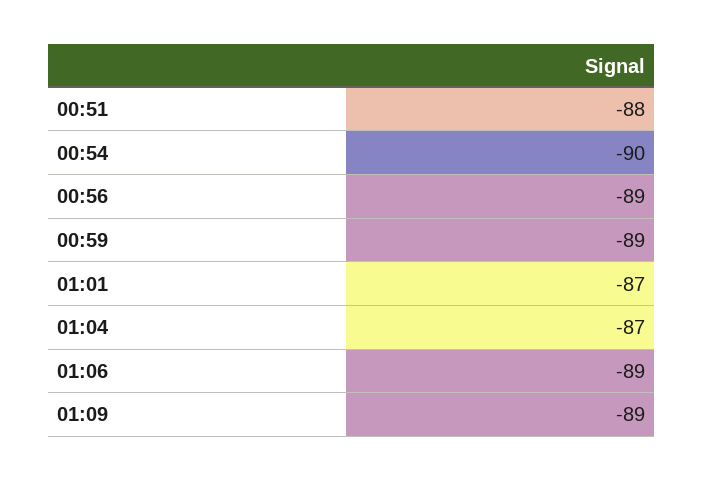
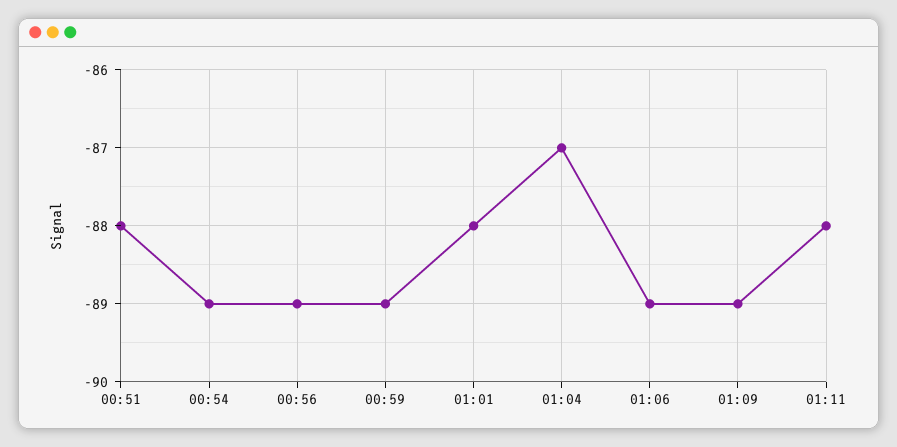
00:54: -90 -> -89
01:01: -87 -> -88
01:11: none -> -88

